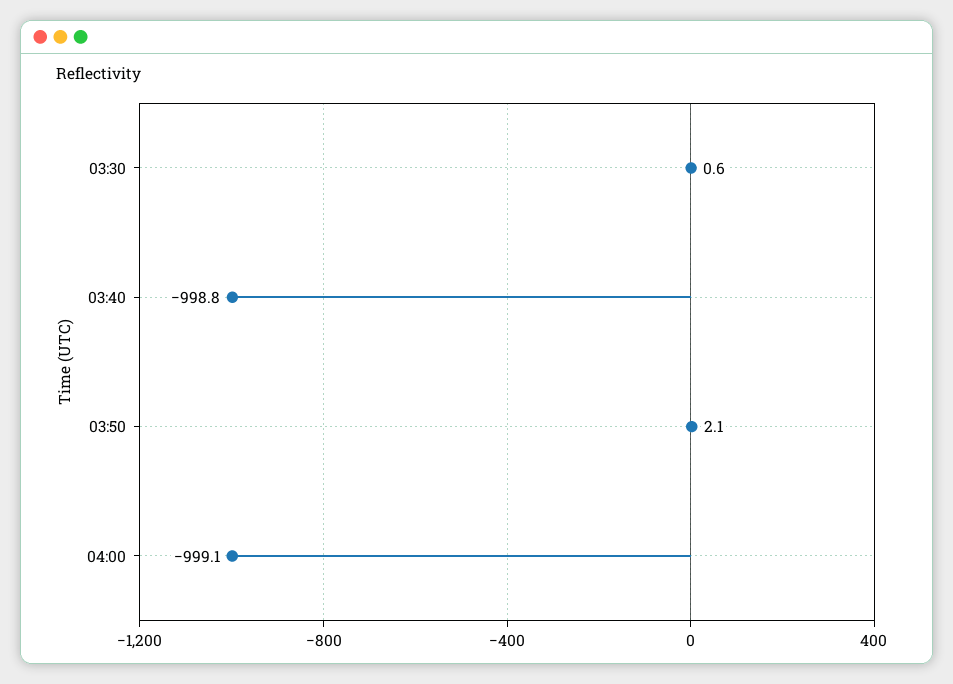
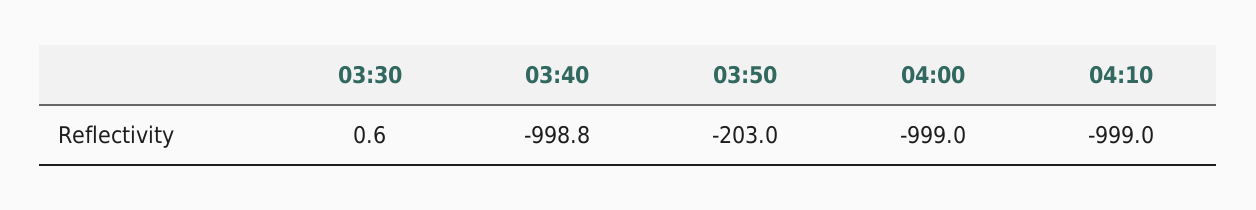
03:50: 2.1 -> -203
04:00: -999.1 -> -999
04:10: none -> -999

